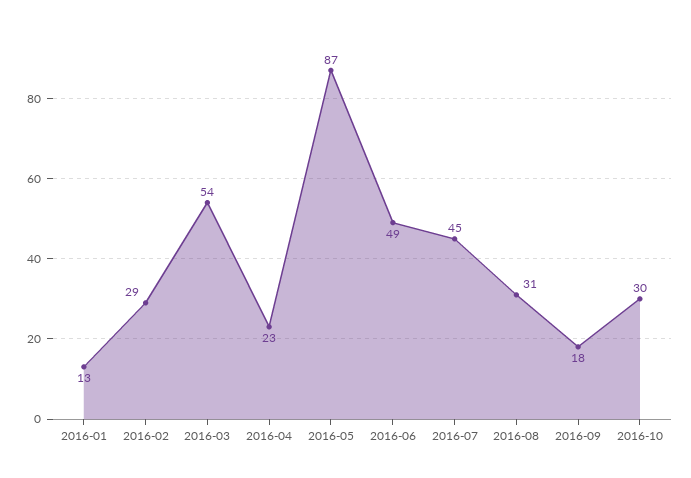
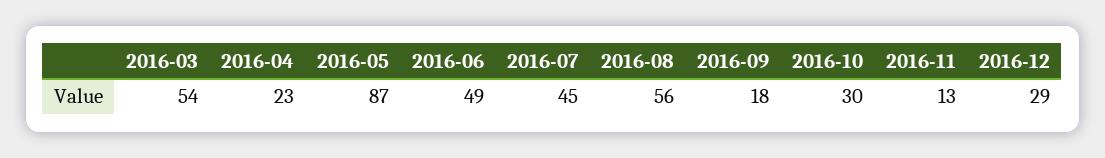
2016-01: 13 -> none
2016-02: 29 -> none
2016-08: 31 -> 56
2016-11: none -> 13
2016-12: none -> 29

